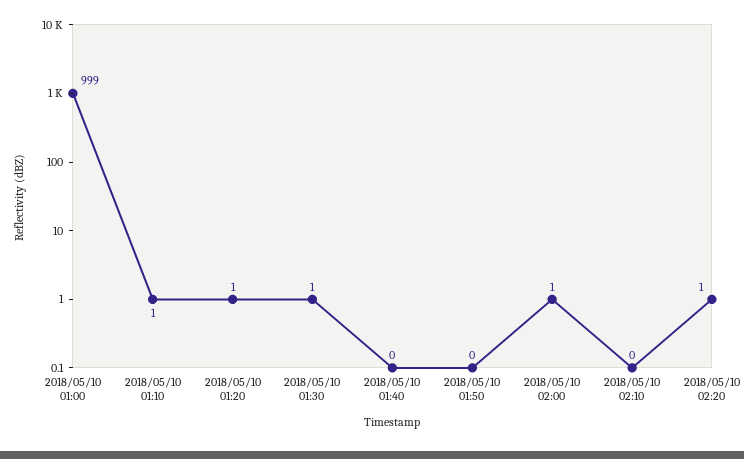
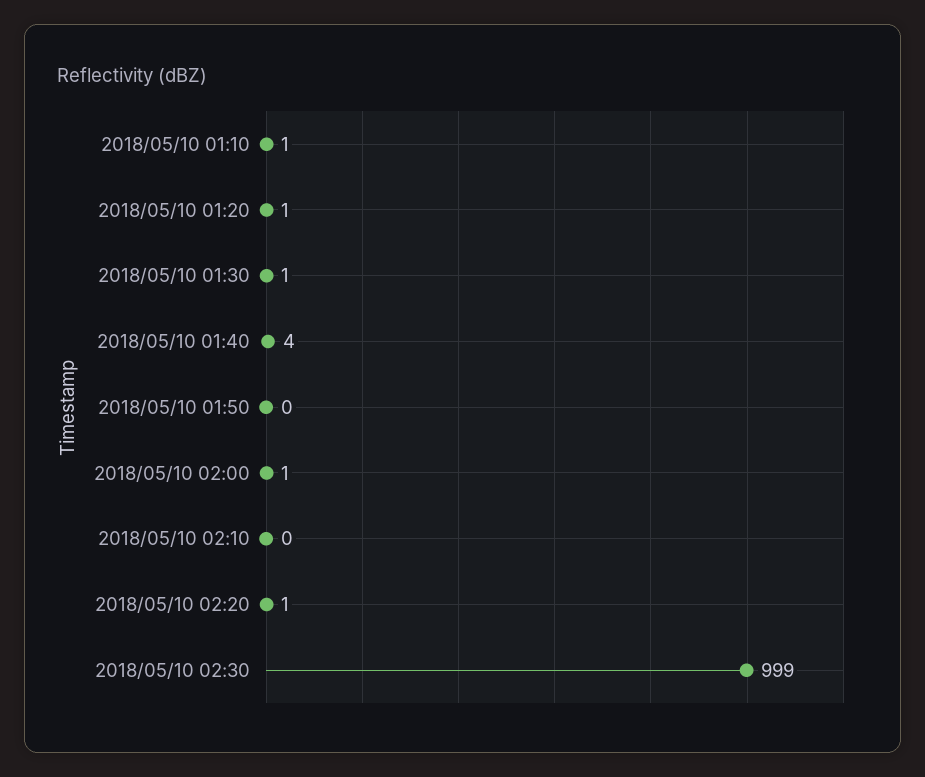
2018/05/10 01:00: 999 -> none
2018/05/10 01:40: 0 -> 4
2018/05/10 02:30: none -> 999

